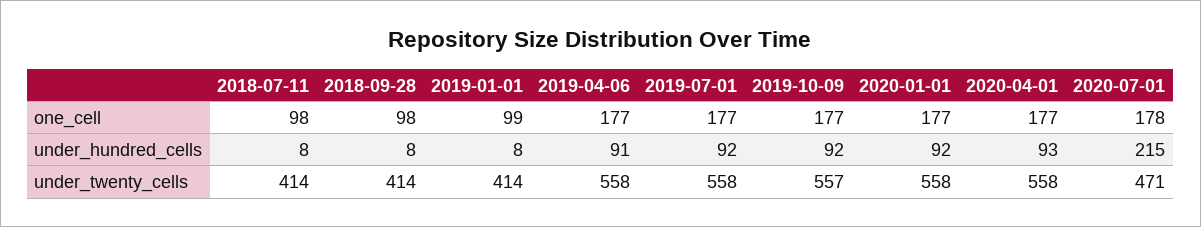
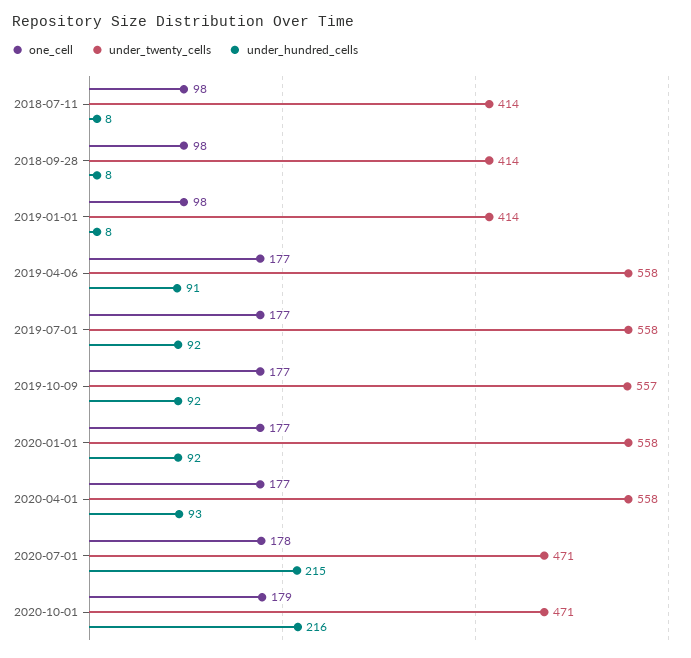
one_cell, 2019-01-01: 99 -> 98
one_cell, 2020-10-01: none -> 179
under_twenty_cells, 2020-10-01: none -> 471
under_hundred_cells, 2020-10-01: none -> 216

